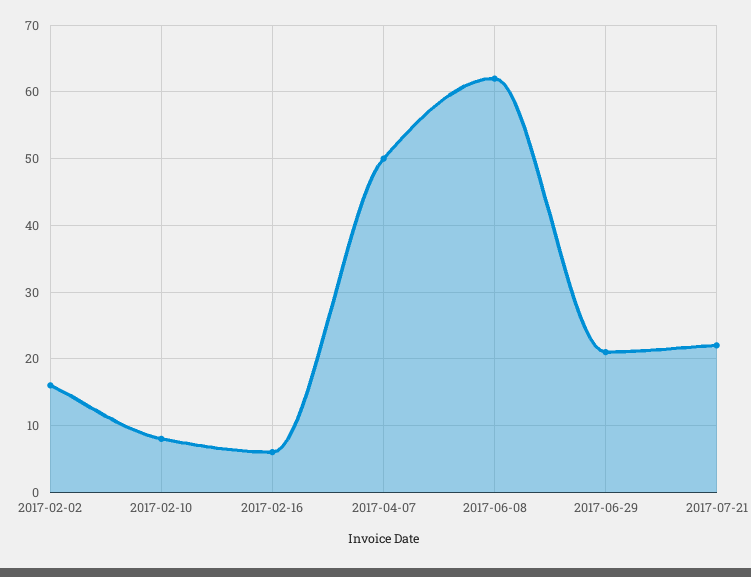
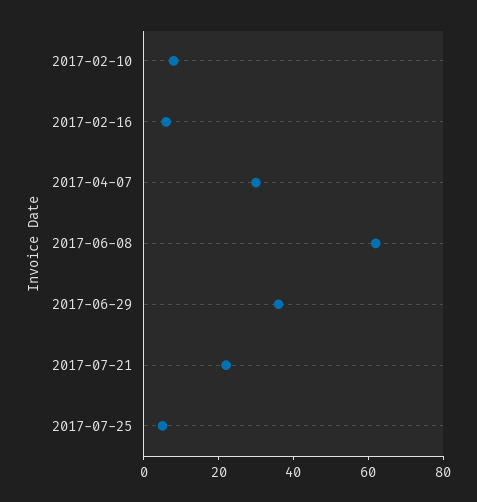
2017-02-02: 16 -> none
2017-04-07: 50 -> 30
2017-06-29: 21 -> 35
2017-07-25: none -> 5

